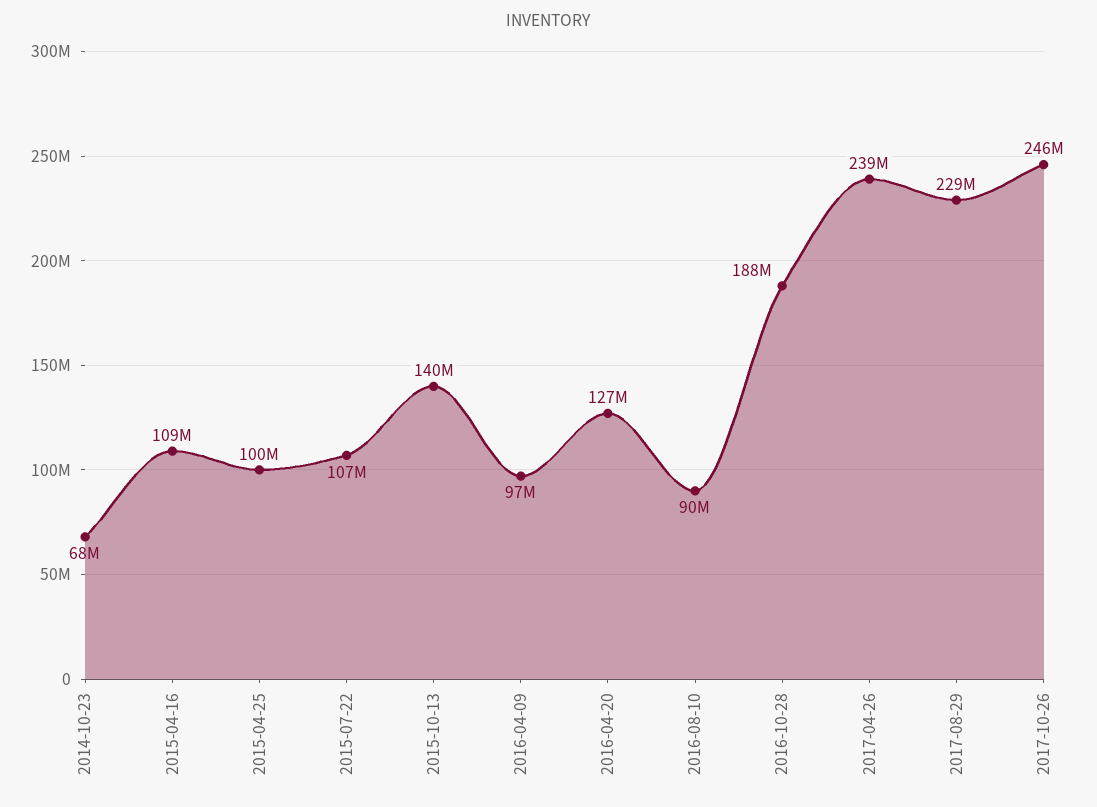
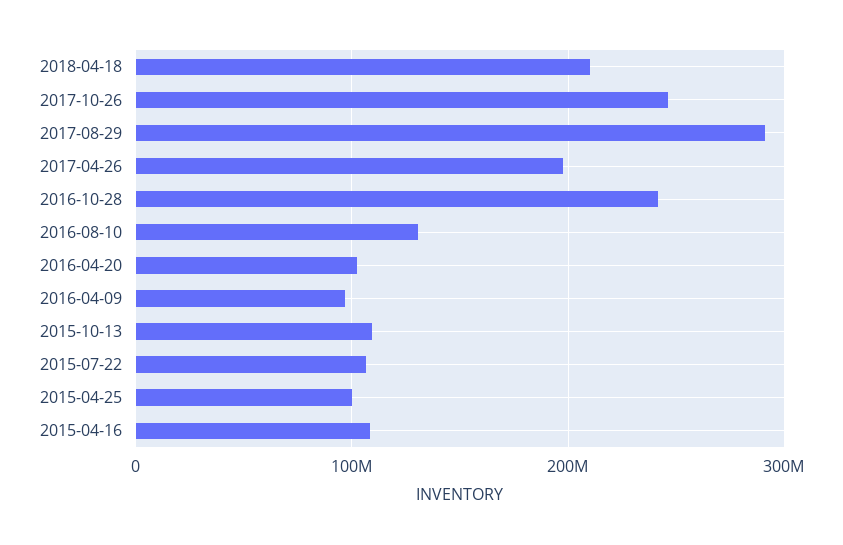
2014-10-23: 68000000 -> none
2015-10-13: 140000000 -> 110000000
2016-04-20: 127000000 -> 100000000
2016-08-10: 90000000 -> 130000000
2016-10-28: 188000000 -> 240000000
2017-04-26: 239000000 -> 200000000
2017-08-29: 229000000 -> 290000000
2018-04-18: none -> 210000000

